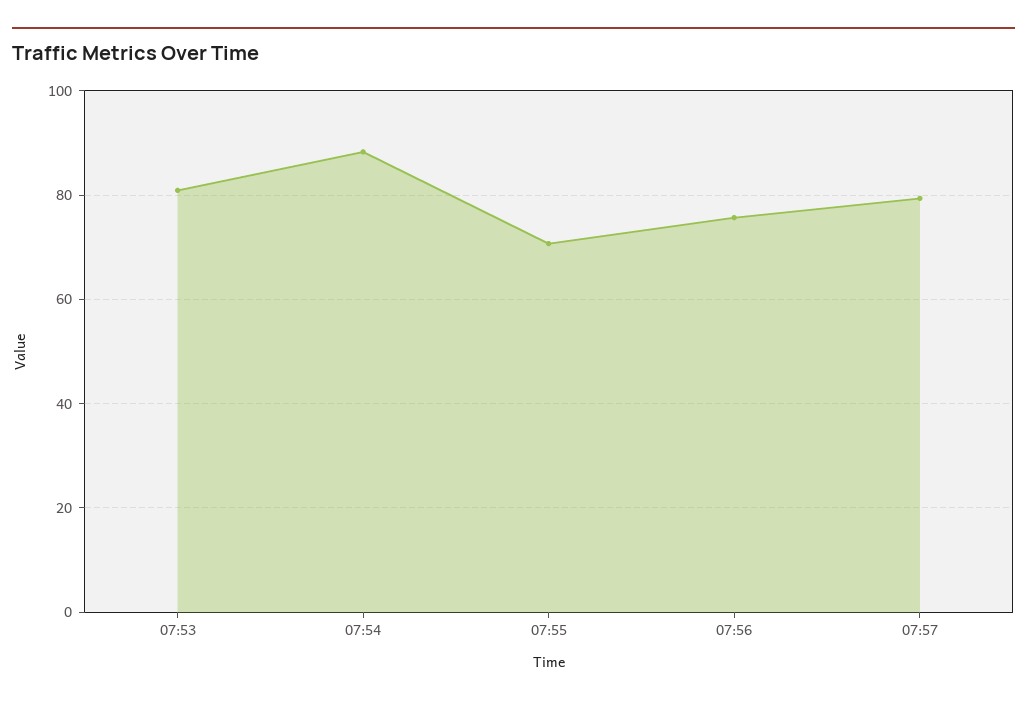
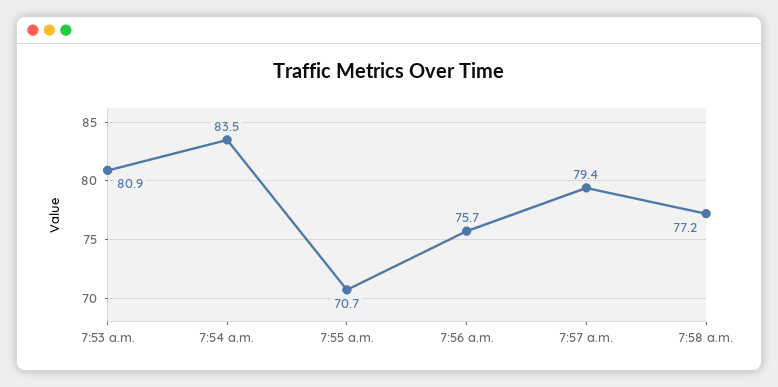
07:54: 88 -> 83.5
7:58 a.m.: none -> 77.2

